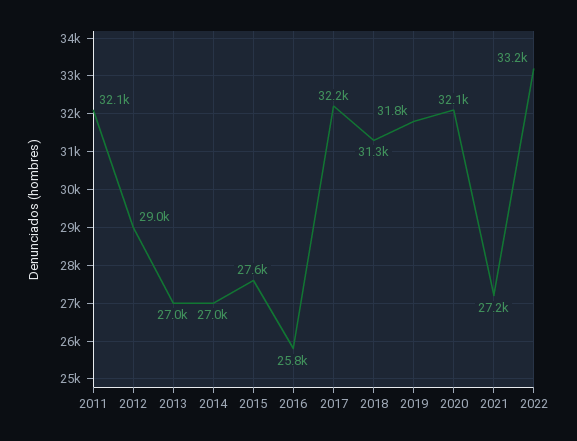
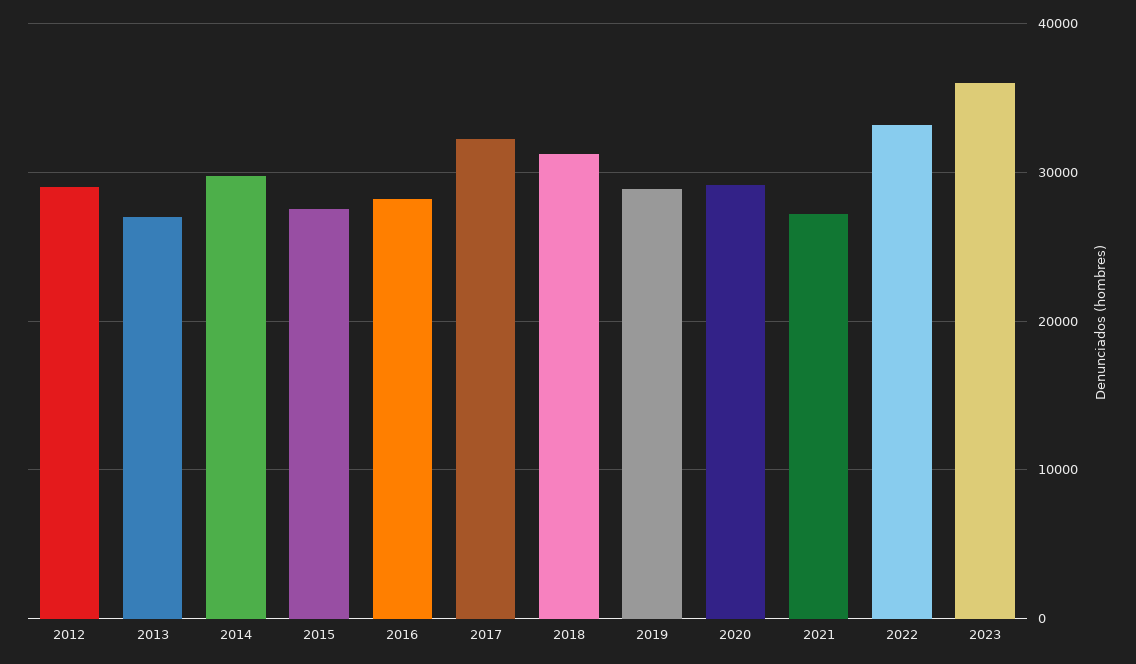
2011: 32100 -> none
2014: 27000 -> 30000
2016: 25800 -> 28000
2019: 31800 -> 29000
2020: 32100 -> 29000
2023: none -> 36000

